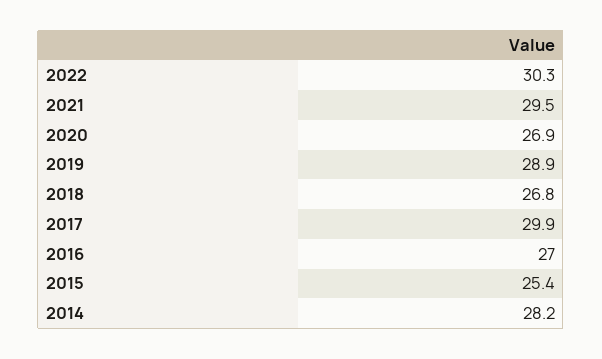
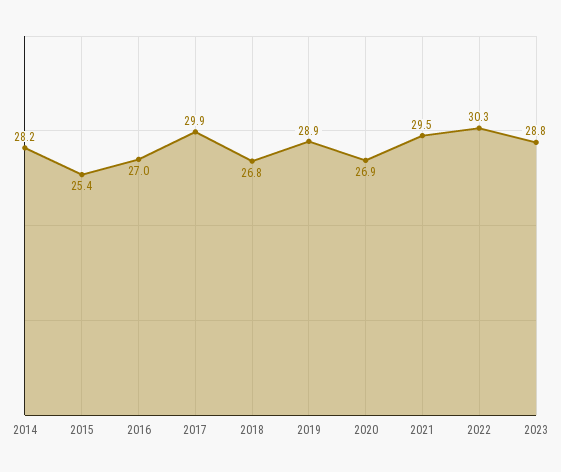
2023: none -> 28.8

